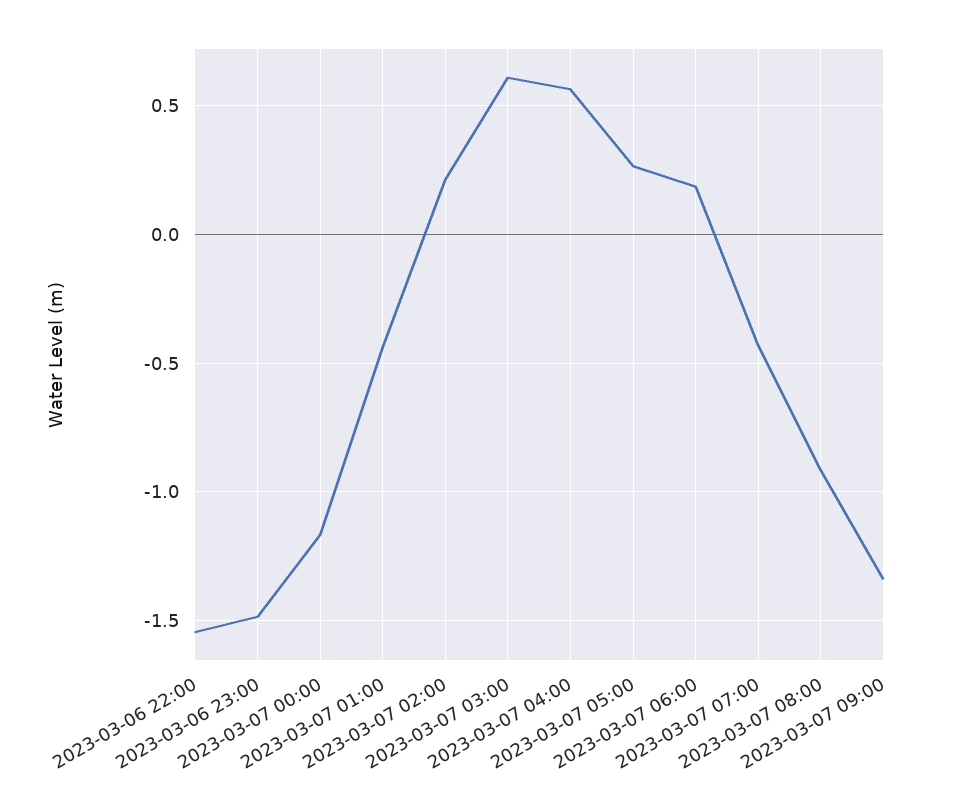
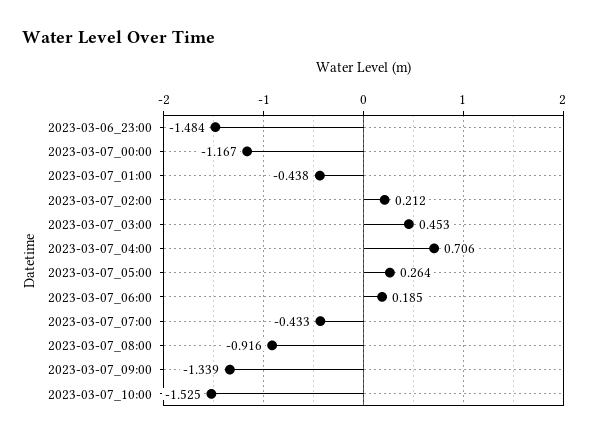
2023-03-06 22:00: -1.55 -> none
2023-03-07 03:00: 0.6 -> 0.453
2023-03-07 04:00: 0.55 -> 0.706
2023-03-07_10:00: none -> -1.525

